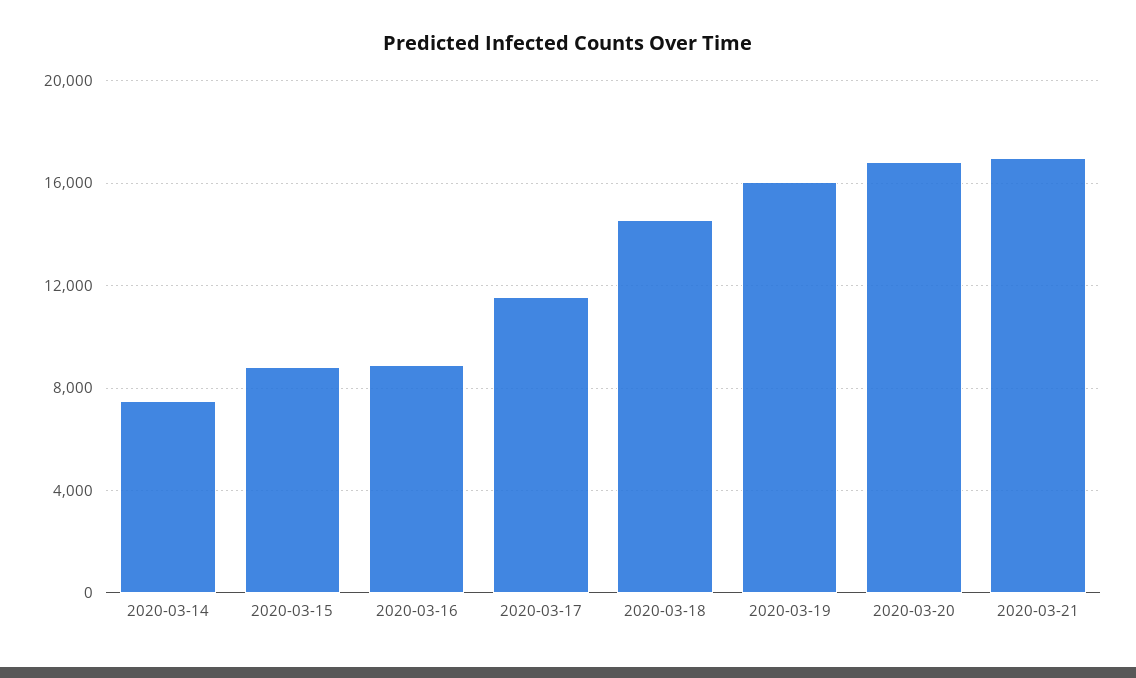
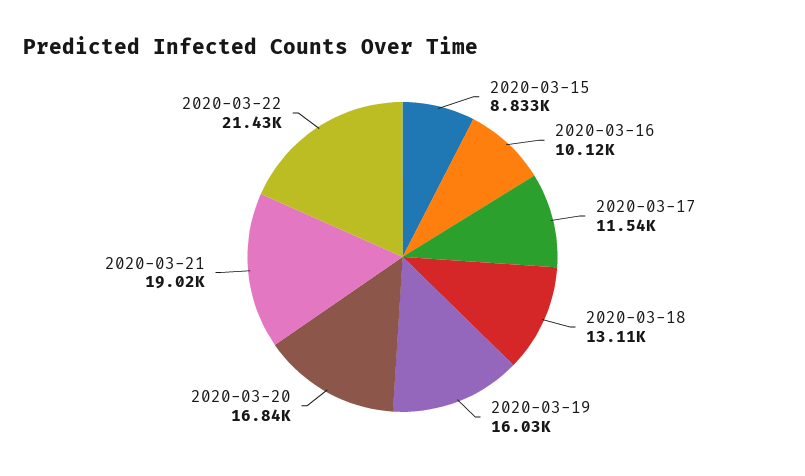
2020-03-14: 7500 -> none
2020-03-16: 9000 -> 10120
2020-03-18: 14500 -> 13110
2020-03-21: 17000 -> 19020
2020-03-22: none -> 21430

